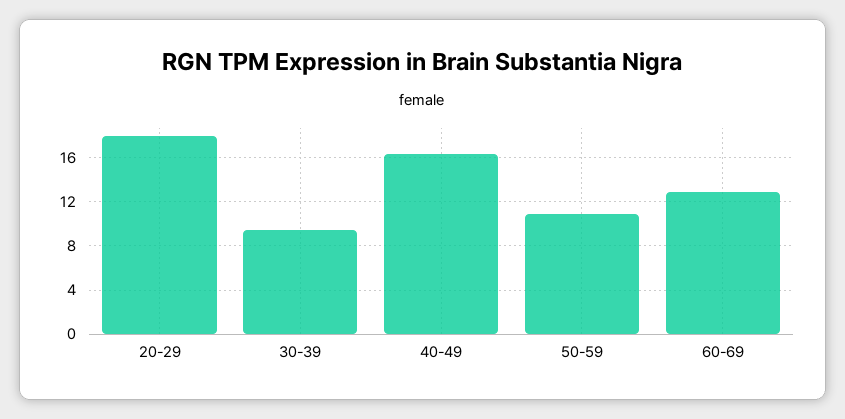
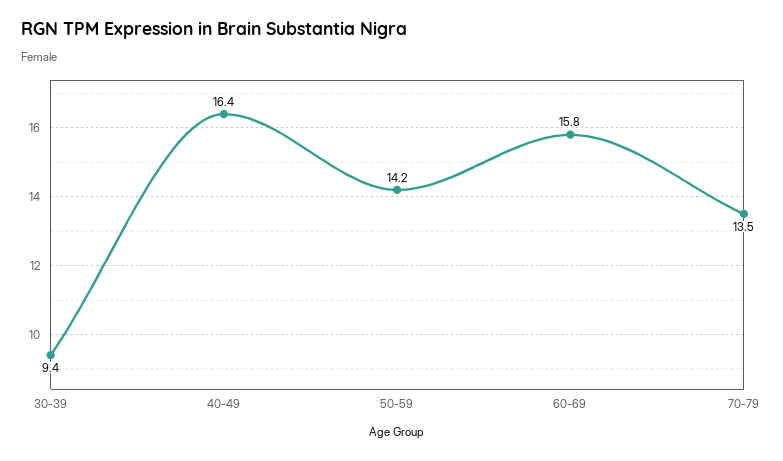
20-29: 18 -> none
50-59: 11 -> 14.2
60-69: 13 -> 15.8
70-79: none -> 13.5

